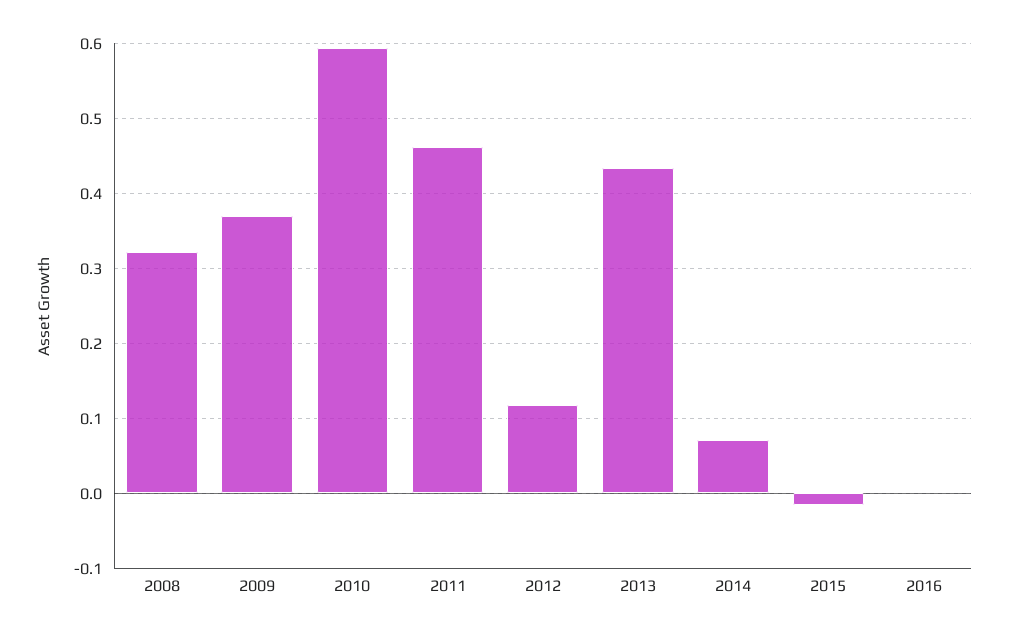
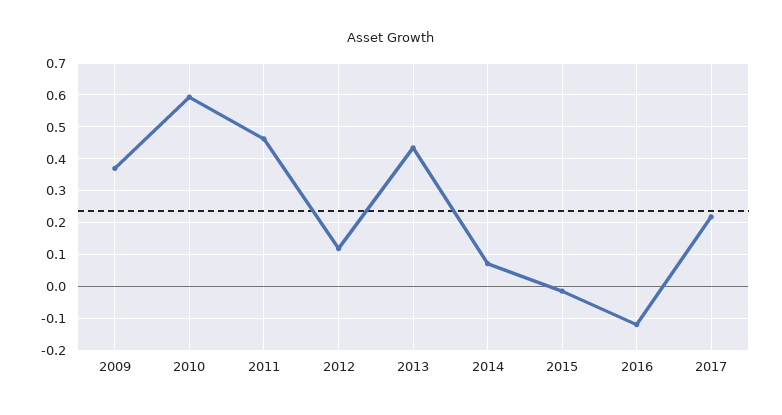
2008: 0.32 -> none
2016: 0 -> -0.12
2017: none -> 0.22

